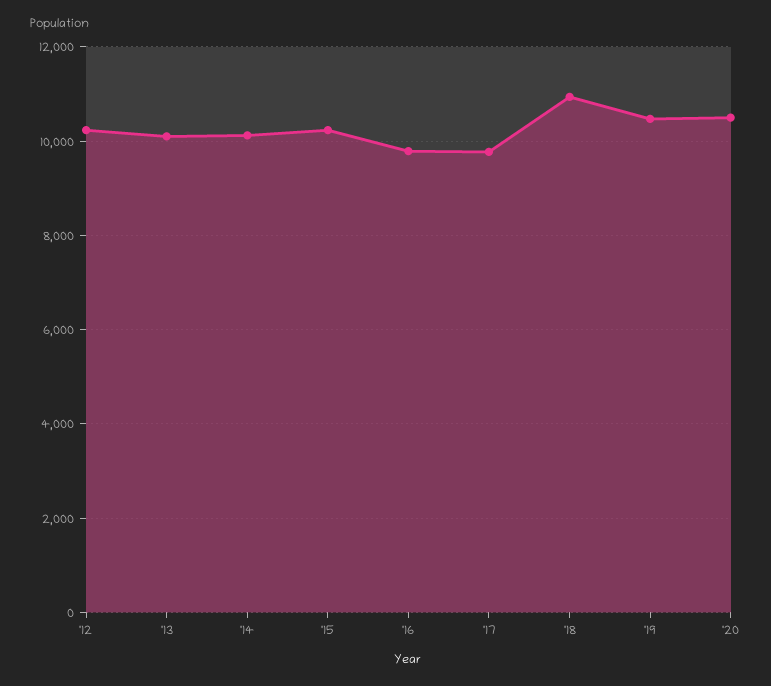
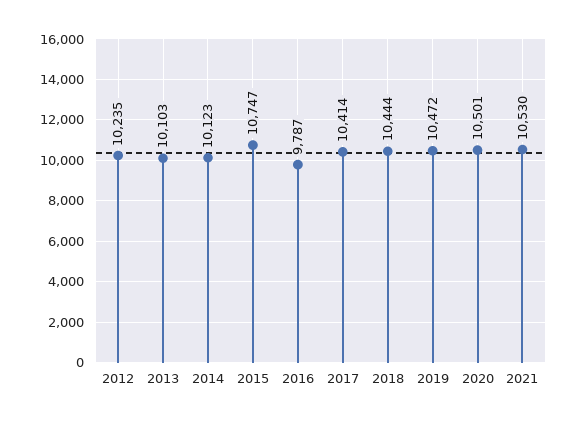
'15: 10200 -> 10747
'17: 9800 -> 10414
'18: 11000 -> 10444
2021: none -> 10530

